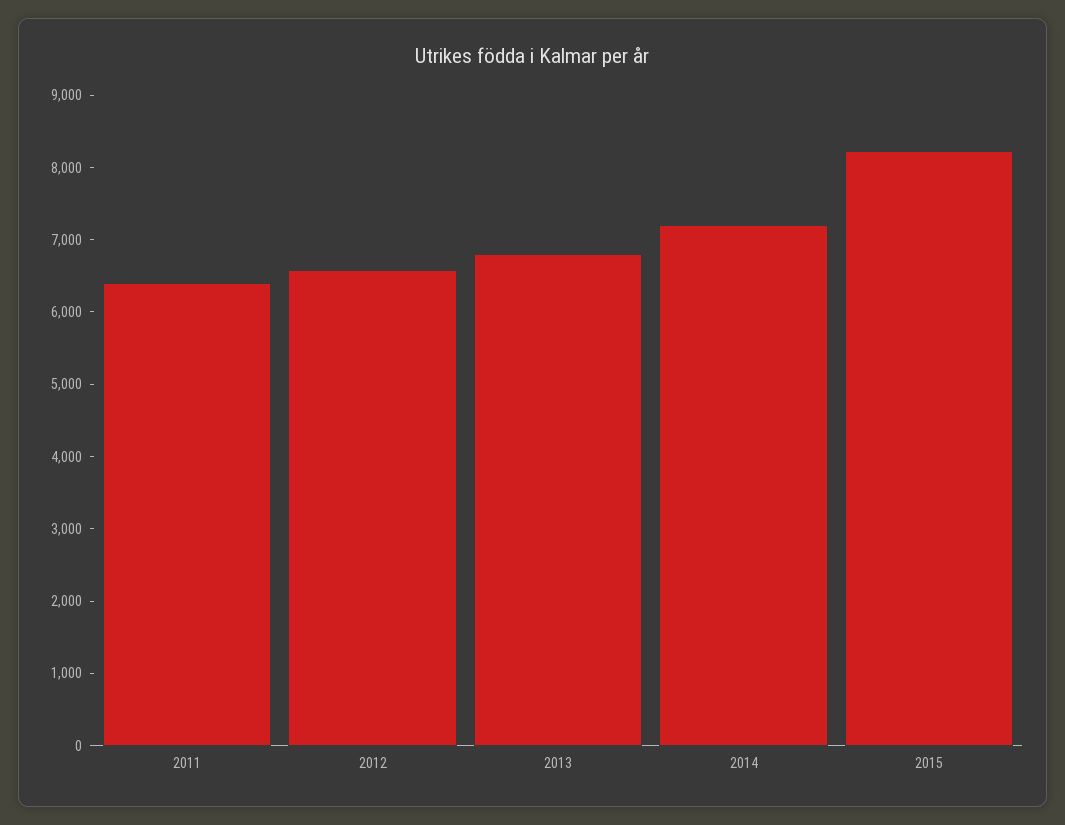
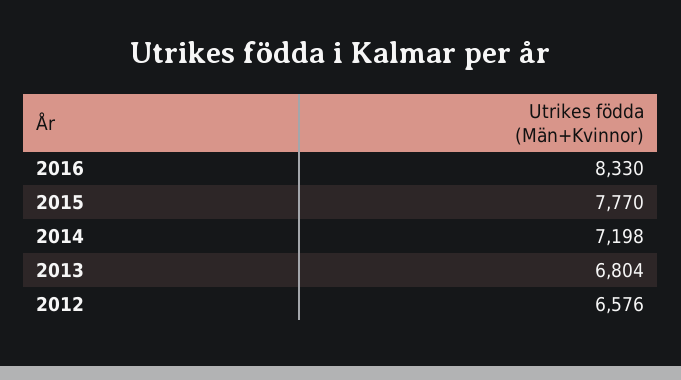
2011: 6400 -> none
2015: 8200 -> 7770
2016: none -> 8330

